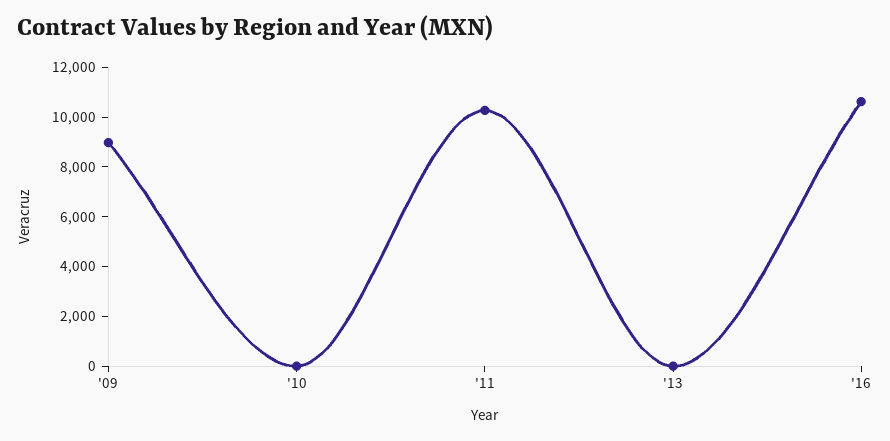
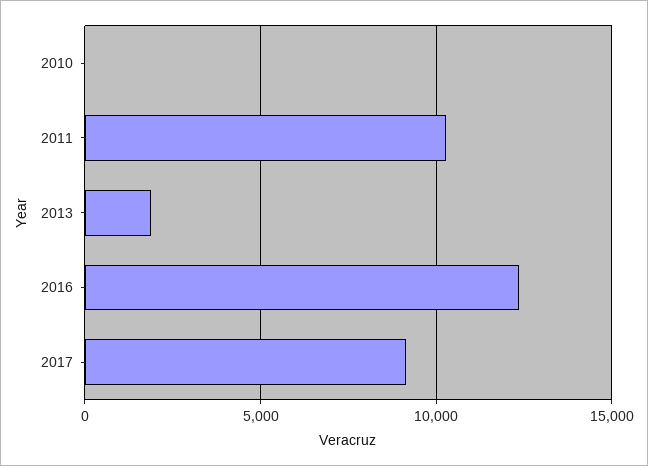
'09: 9000 -> none
'13: 0 -> 2000
'16: 10500 -> 12500
2017: none -> 9000

